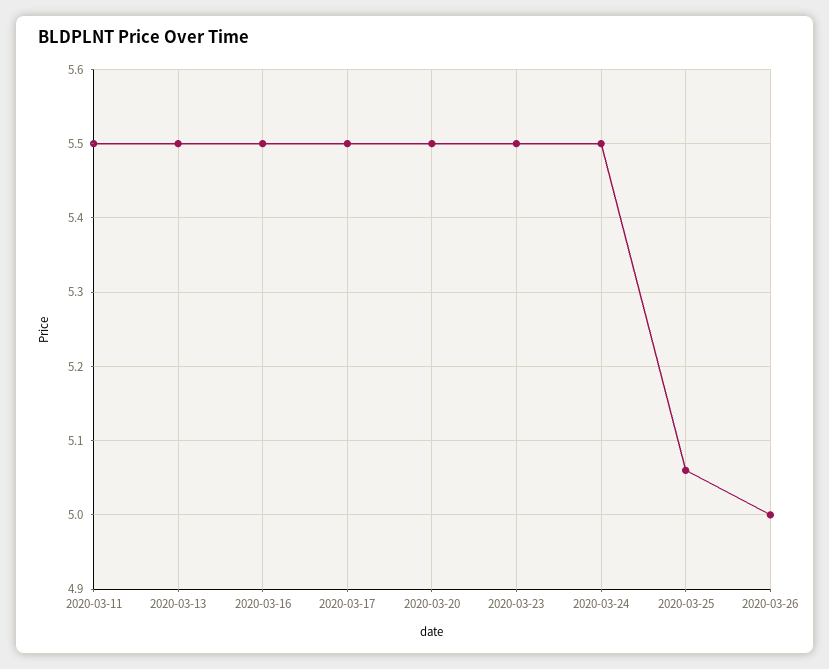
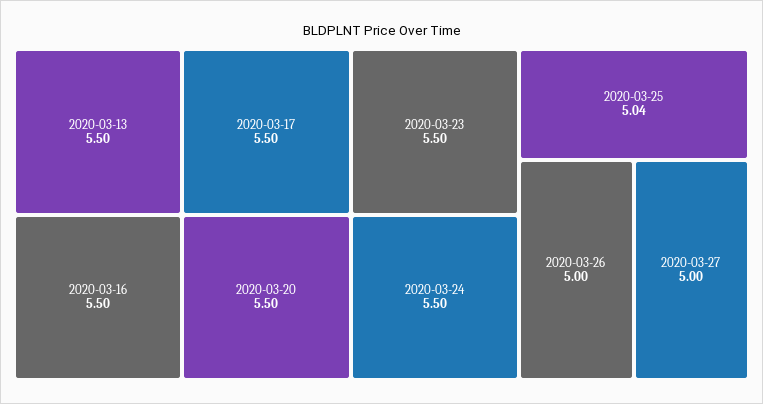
2020-03-11: 5.5 -> none
2020-03-25: 5.06 -> 5.04
2020-03-27: none -> 5

